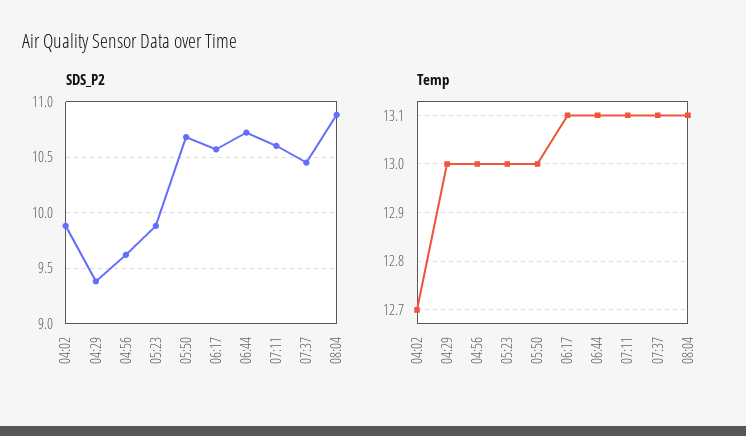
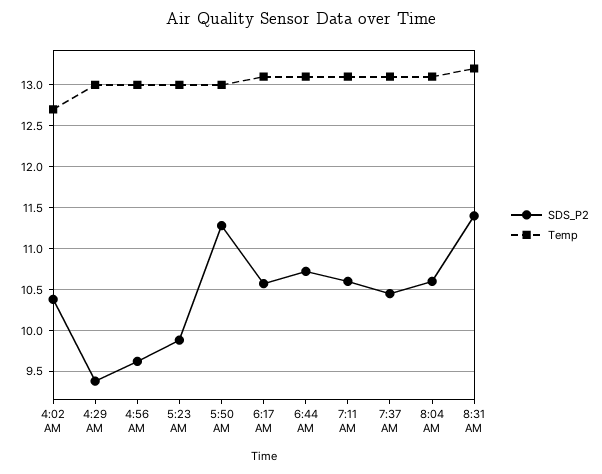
SDS_P2, 04:02: 9.9 -> 10.4
SDS_P2, 05:50: 10.7 -> 11.3
SDS_P2, 08:04: 10.9 -> 10.6
SDS_P2, 8:31 AM: none -> 11.4
Temp, 8:31 AM: none -> 13.2

